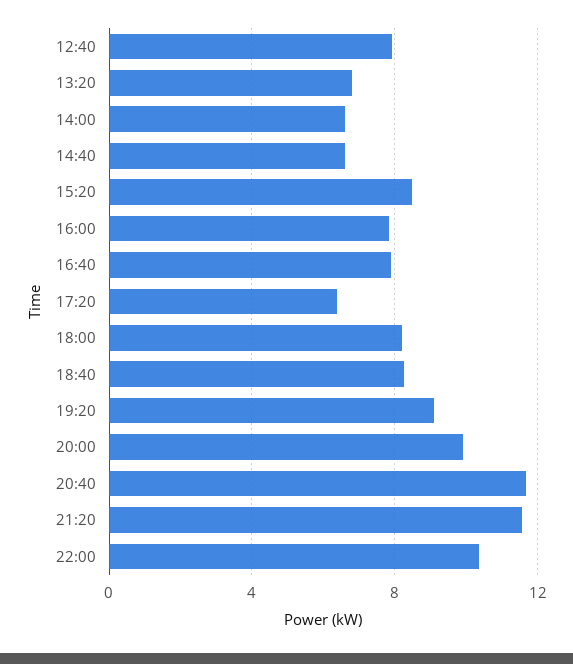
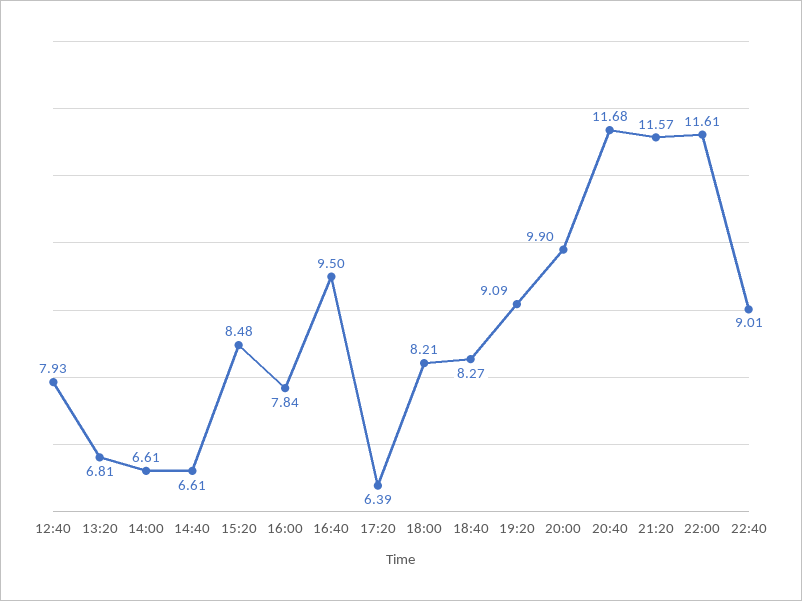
16:40: 8 -> 9.5
22:00: 10.5 -> 11.61
22:40: none -> 9.01

